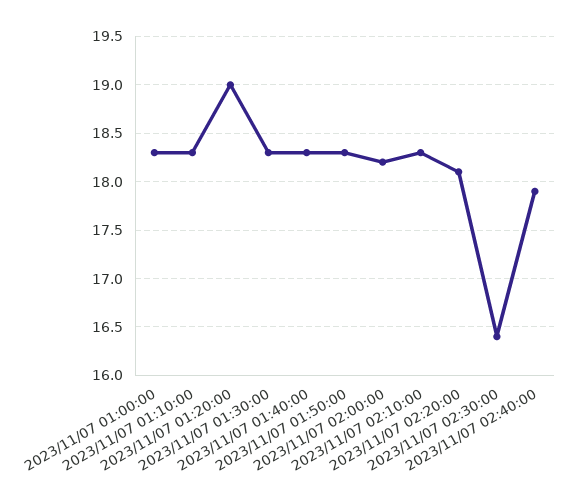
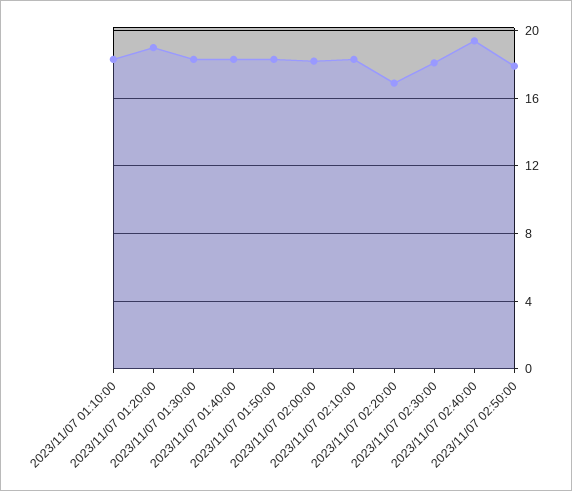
2023/11/07 01:00:00: 18.3 -> none
2023/11/07 02:20:00: 18.1 -> 17
2023/11/07 02:30:00: 16.4 -> 18
2023/11/07 02:40:00: 17.9 -> 19.5
2023/11/07 02:50:00: none -> 18

